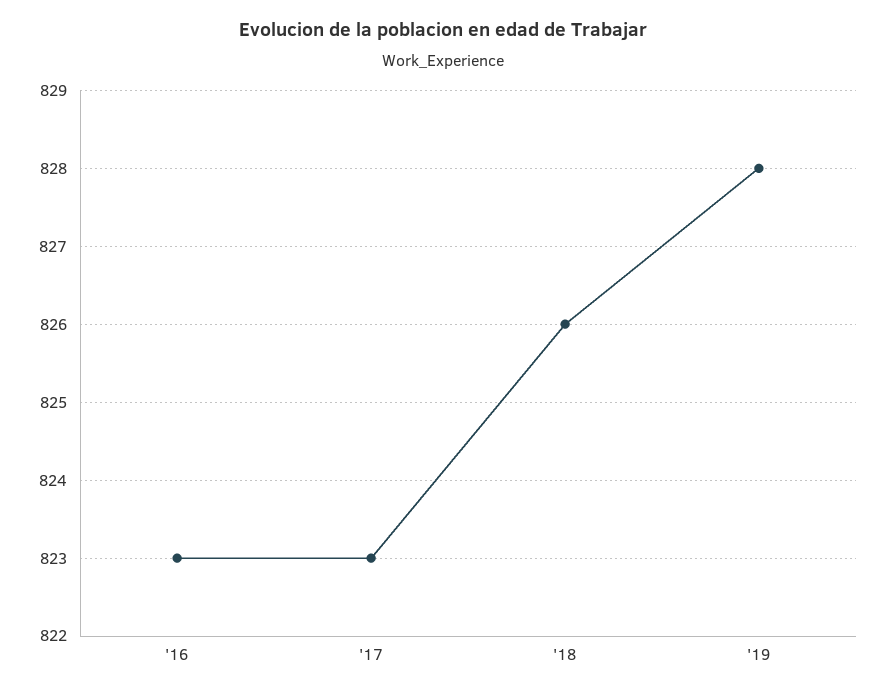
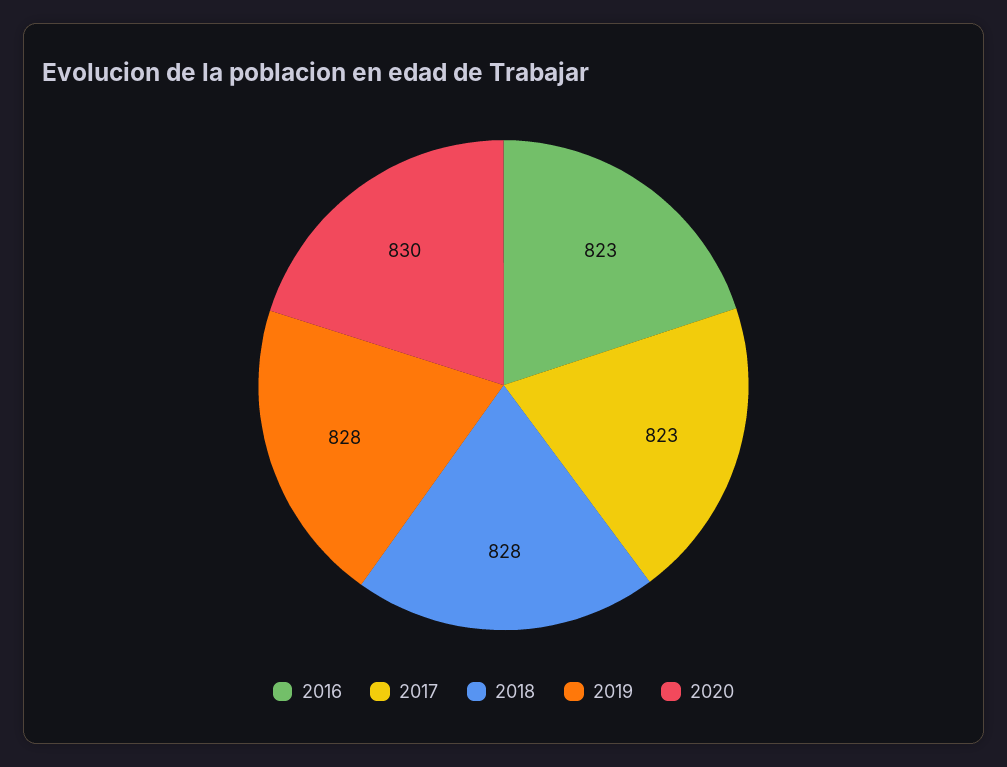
'18: 826 -> 828
2020: none -> 830

